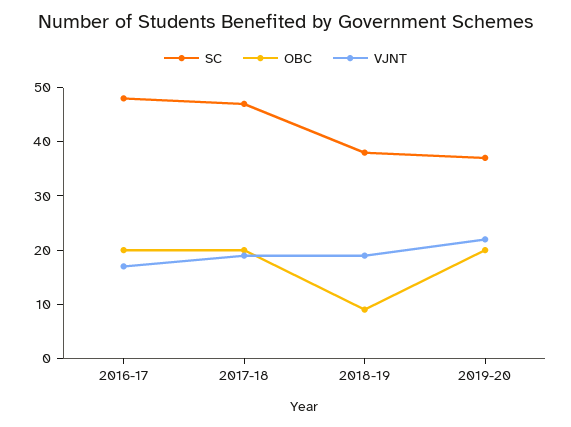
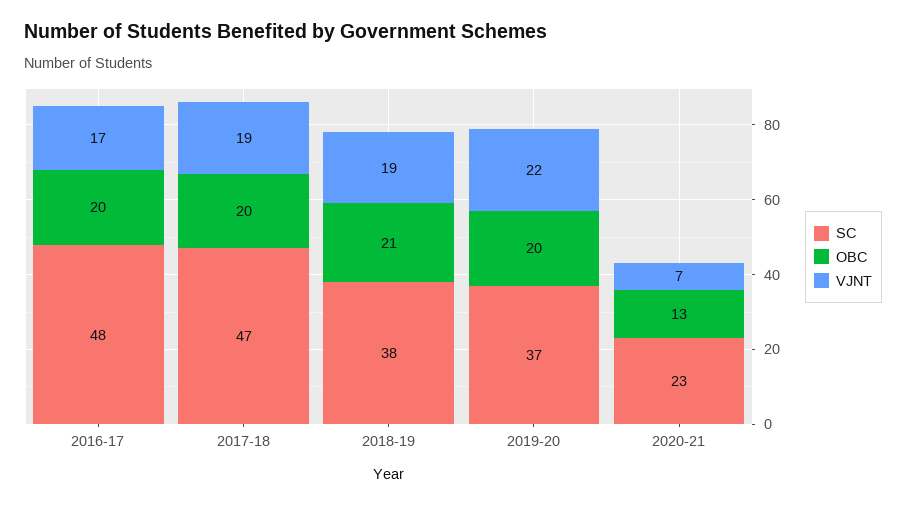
OBC, 2018-19: 10 -> 21
SC, 2020-21: none -> 23
OBC, 2020-21: none -> 13
VJNT, 2020-21: none -> 7

